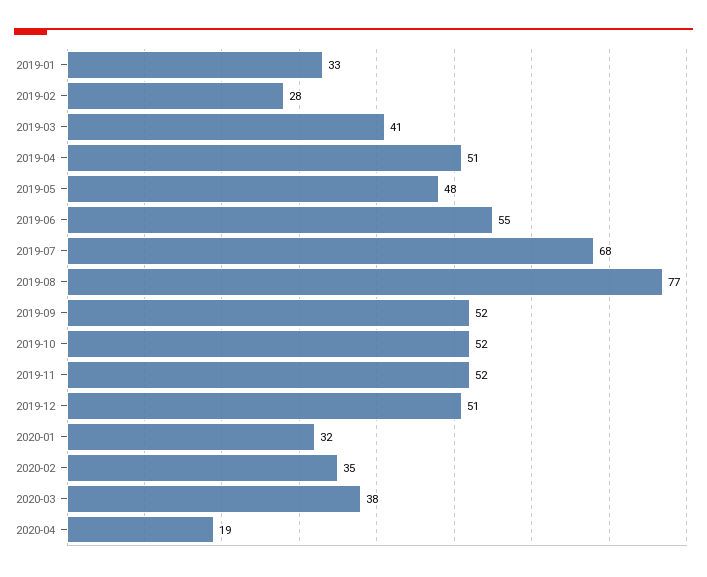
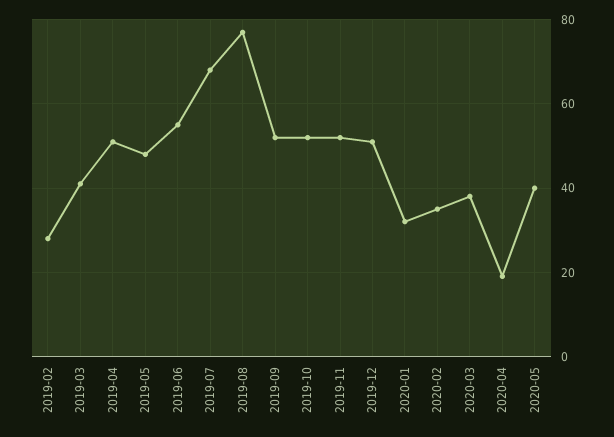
2019-01: 33 -> none
2020-05: none -> 40

